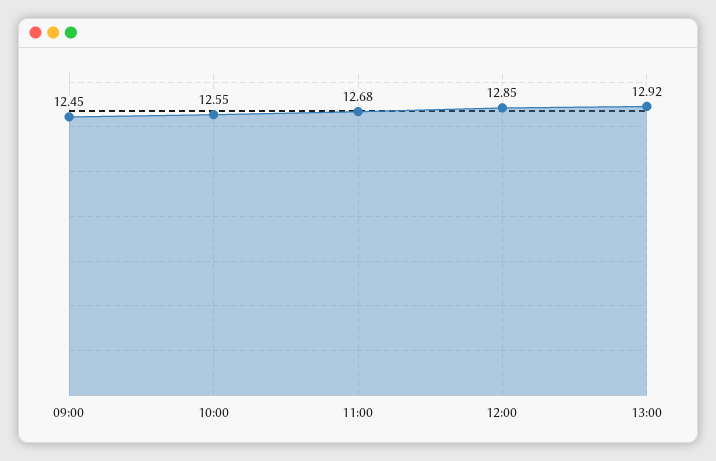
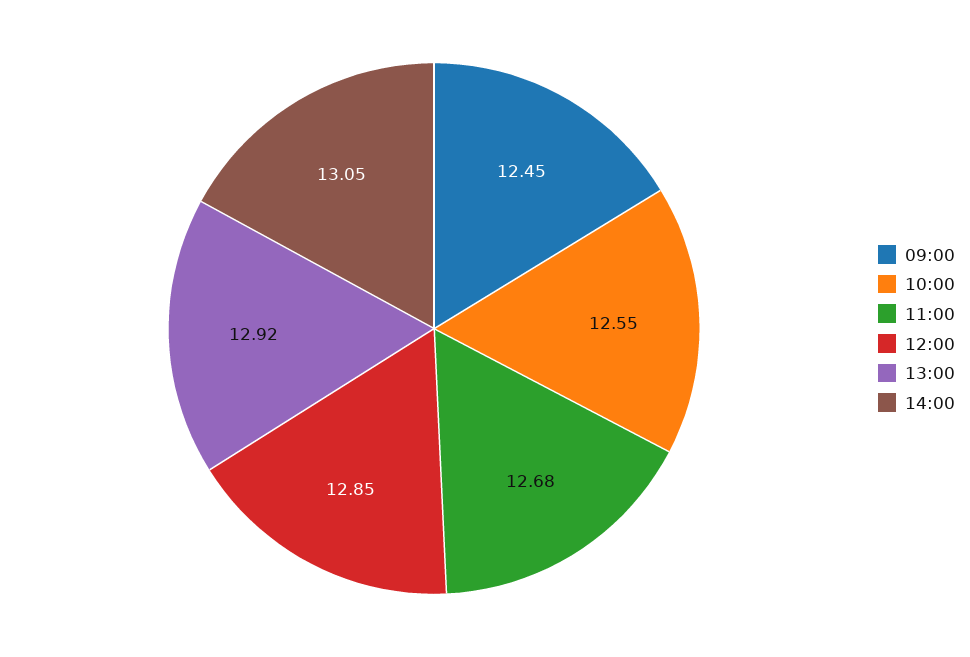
14:00: none -> 13.05

